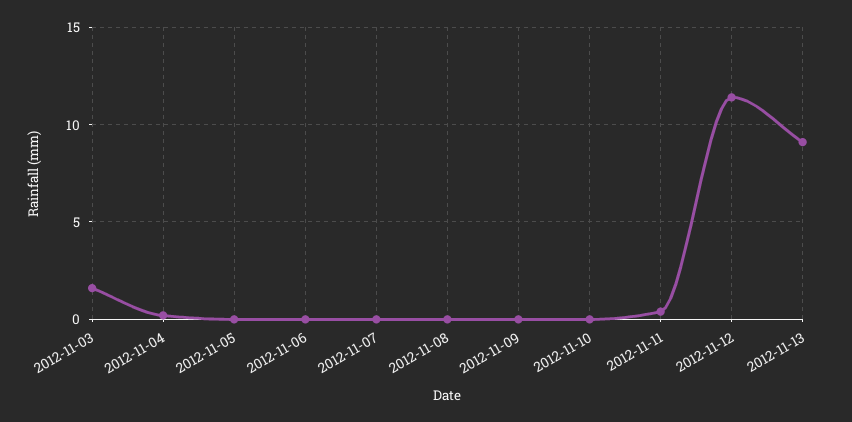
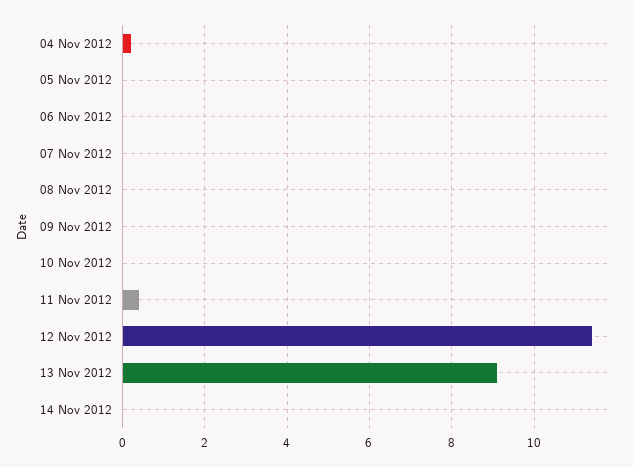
2012-11-03: 1.5 -> none
14 Nov 2012: none -> 0

